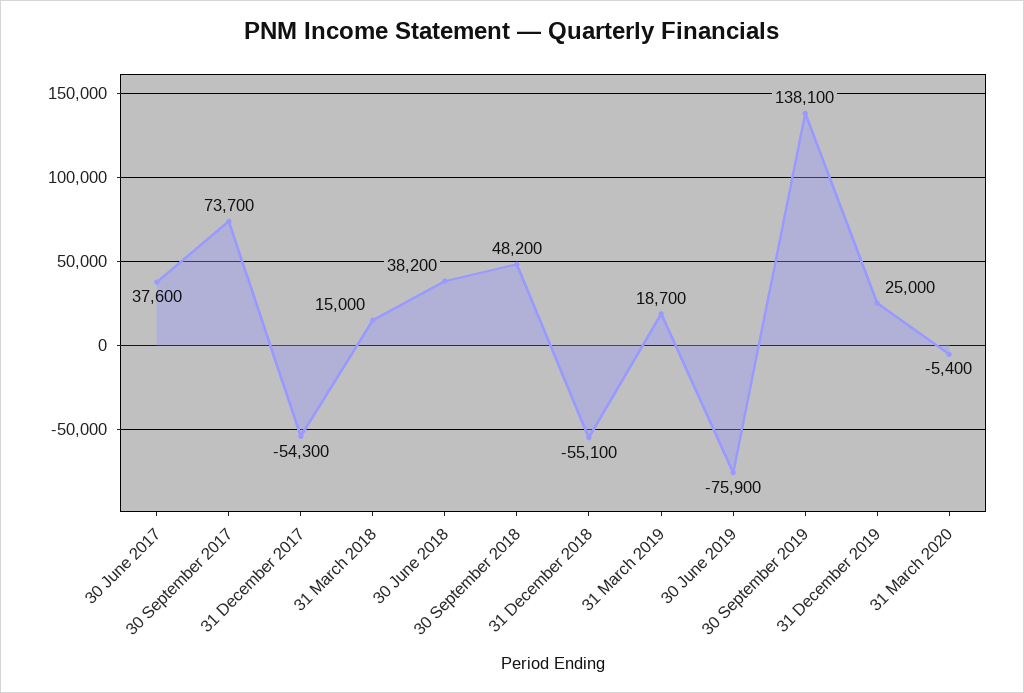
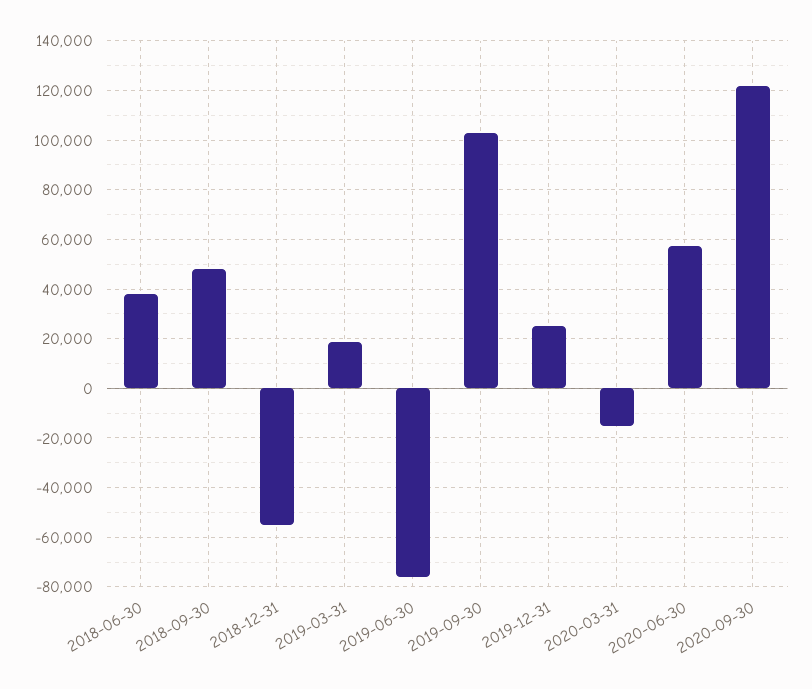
30 June 2017: 37600 -> none
30 September 2017: 73700 -> none
31 December 2017: -54300 -> none
31 March 2018: 15000 -> none
30 September 2019: 138100 -> 102500
31 March 2020: -5400 -> -15000
2020-06-30: none -> 57500
2020-09-30: none -> 122500

